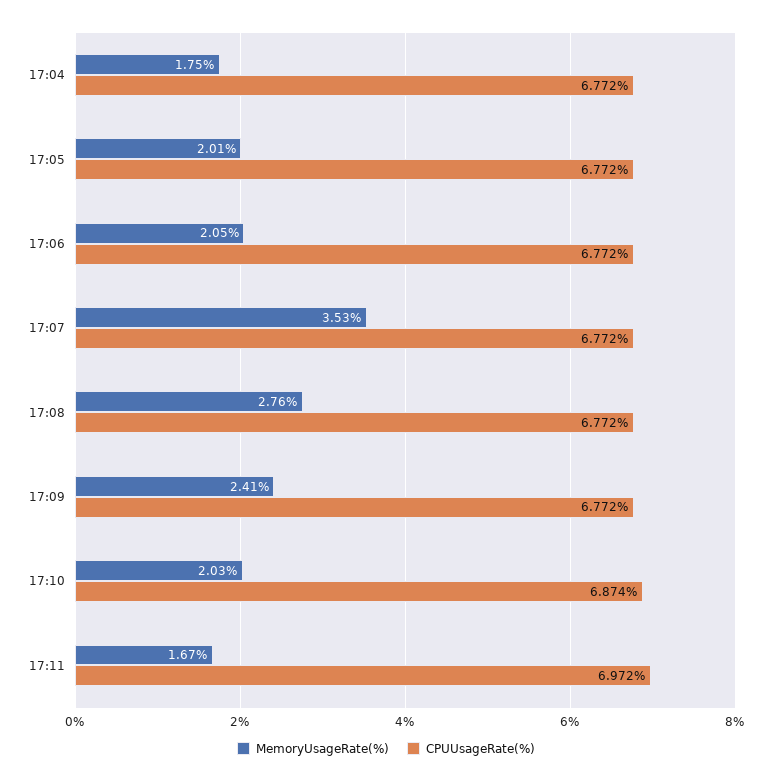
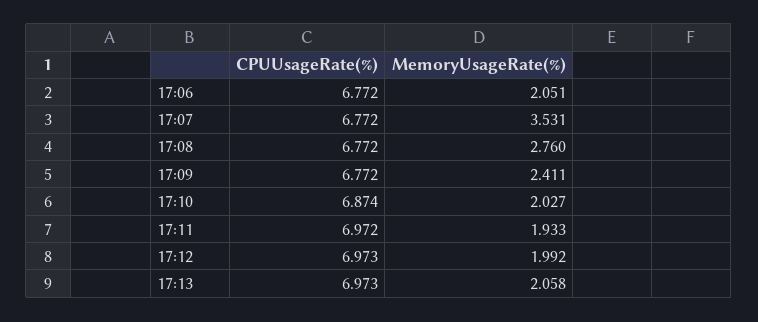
MemoryUsageRate(%), 17:04: 1.75 -> none
CPUUsageRate(%), 17:04: 6.772 -> none
MemoryUsageRate(%), 17:05: 2.01 -> none
CPUUsageRate(%), 17:05: 6.772 -> none
MemoryUsageRate(%), 17:11: 1.67 -> 1.933
CPUUsageRate(%), 17:12: none -> 6.973
MemoryUsageRate(%), 17:12: none -> 1.992
CPUUsageRate(%), 17:13: none -> 6.973
MemoryUsageRate(%), 17:13: none -> 2.058

